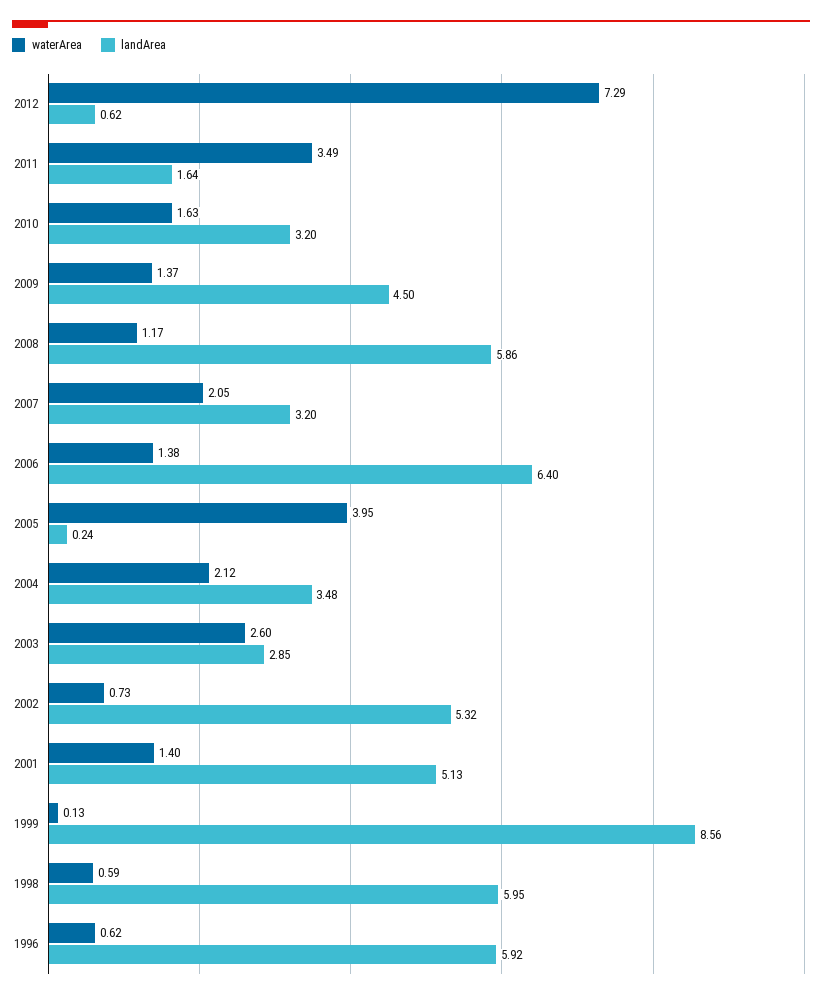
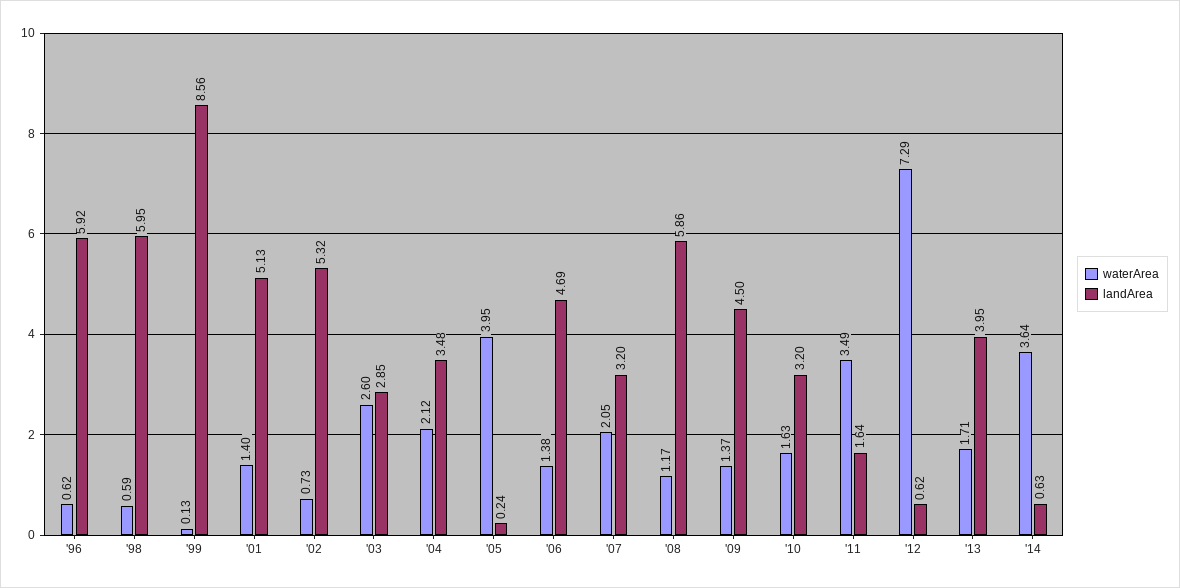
landArea, 2006: 6.4 -> 4.69
waterArea, '13: none -> 1.71
landArea, '13: none -> 3.95
waterArea, '14: none -> 3.64
landArea, '14: none -> 0.63

